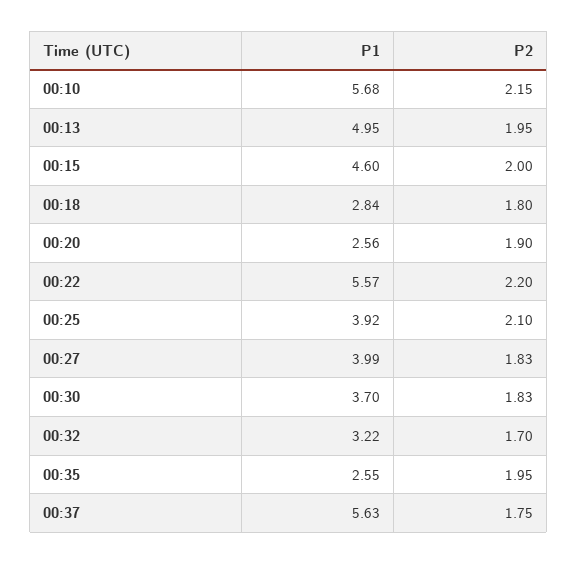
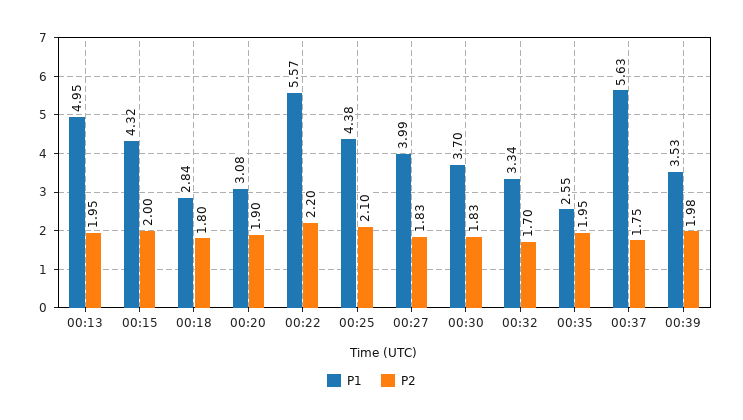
P1, 00:10: 5.68 -> none
P2, 00:10: 2.15 -> none
P1, 00:15: 4.6 -> 4.32
P1, 00:20: 2.56 -> 3.08
P1, 00:25: 3.92 -> 4.38
P1, 00:32: 3.22 -> 3.34
P1, 00:39: none -> 3.53
P2, 00:39: none -> 1.98

